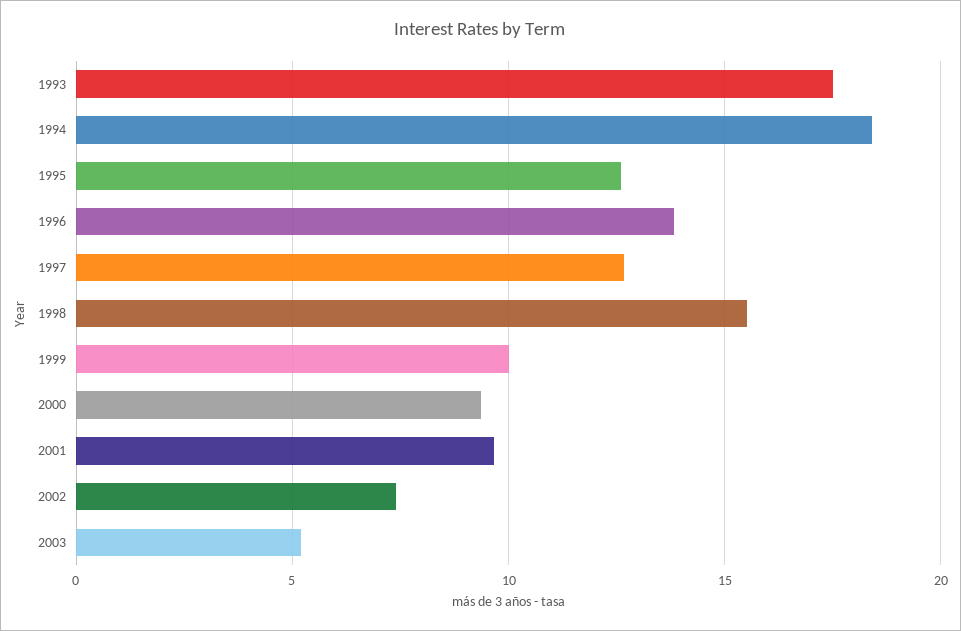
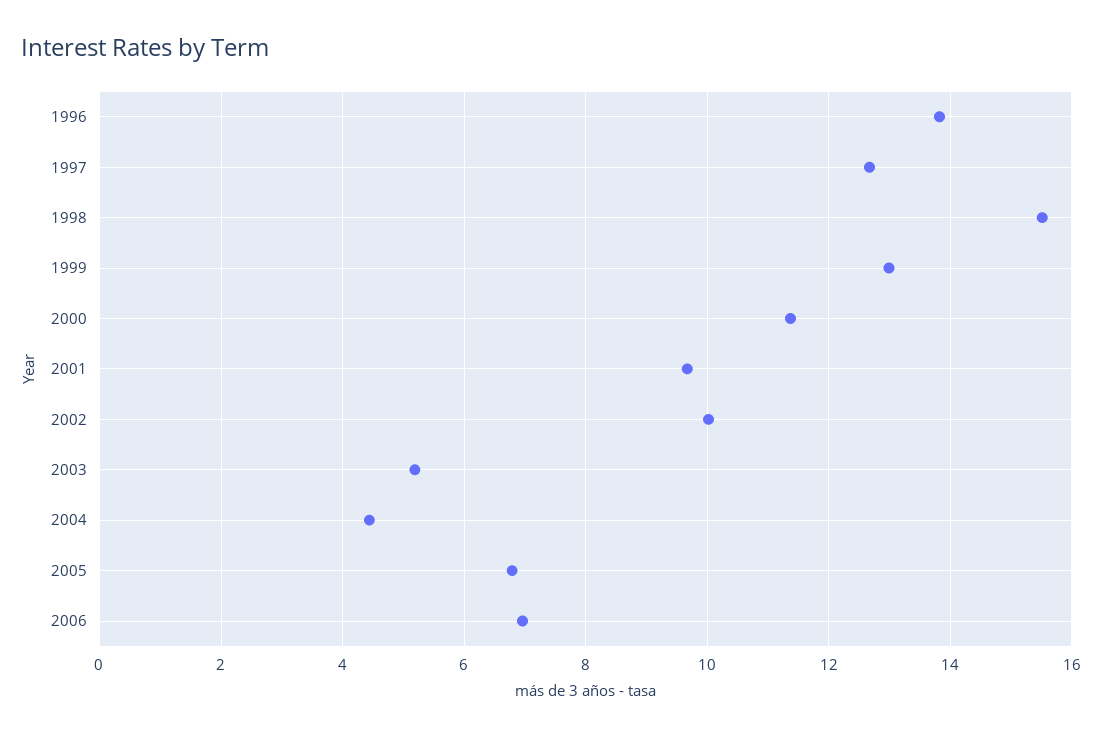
1993: 17.5 -> none
1994: 18.5 -> none
1995: 12.5 -> none
1999: 10 -> 13
2000: 9.5 -> 11.4
2002: 7.5 -> 10
2004: none -> 4.4
2005: none -> 6.8
2006: none -> 7

